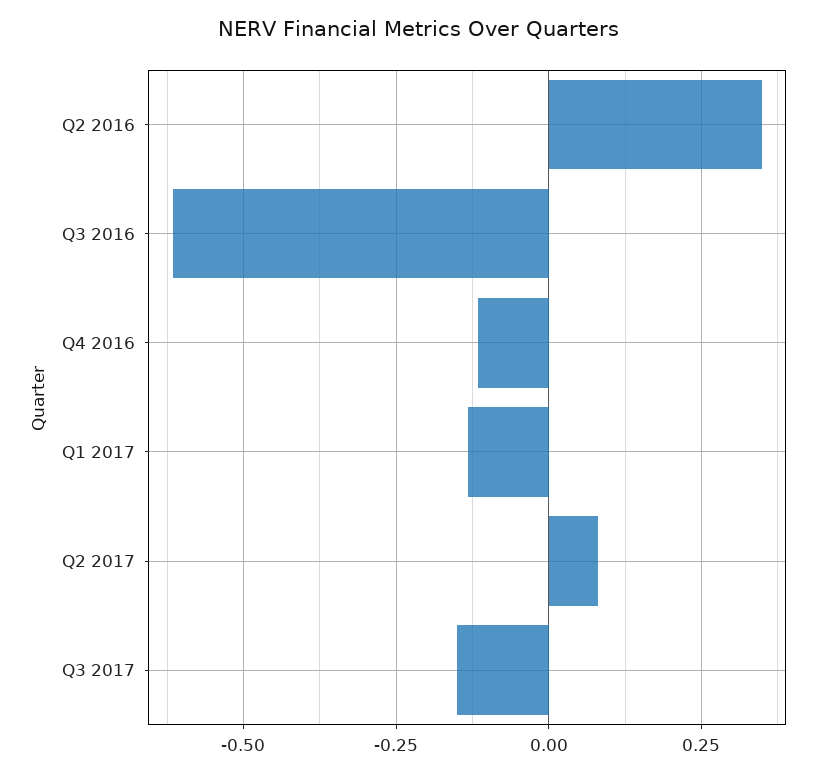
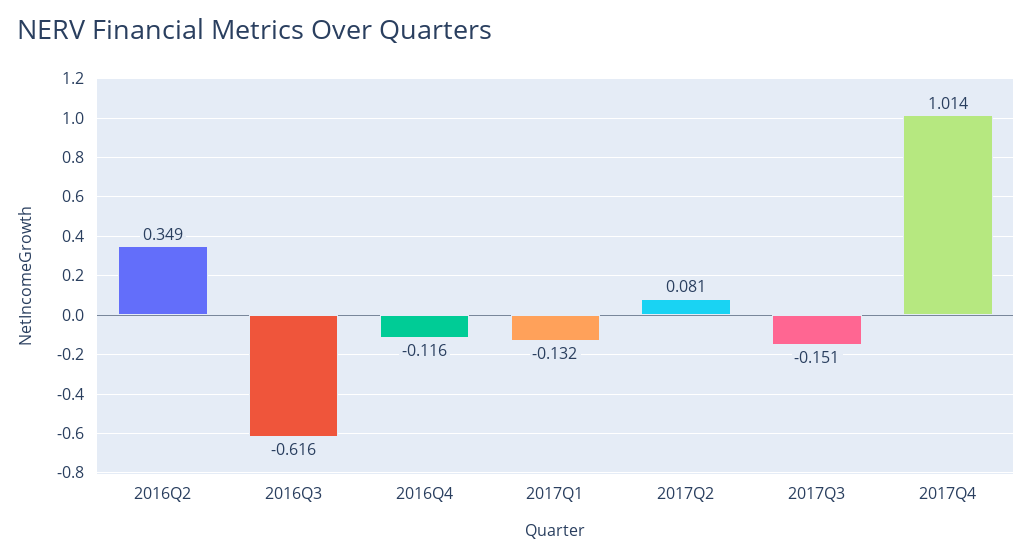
2017Q4: none -> 1.014

